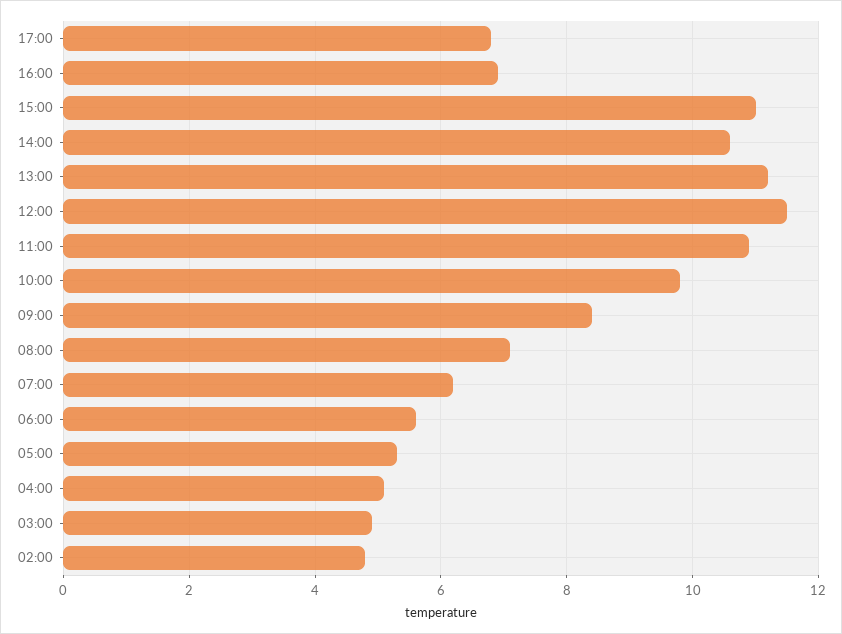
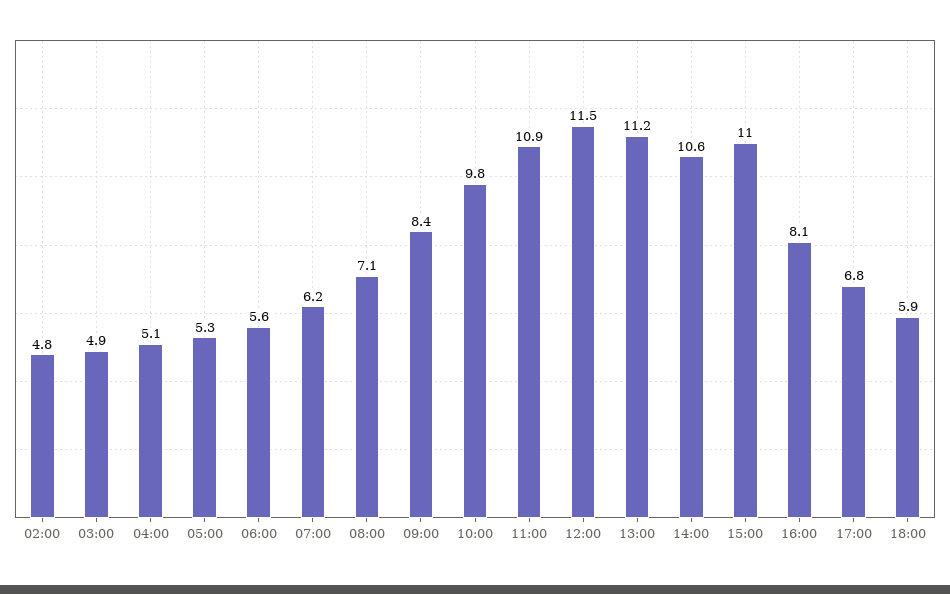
16:00: 7 -> 8.1
18:00: none -> 5.9

